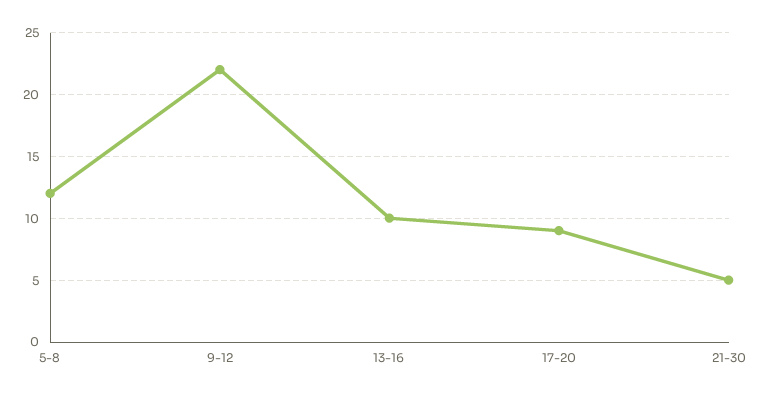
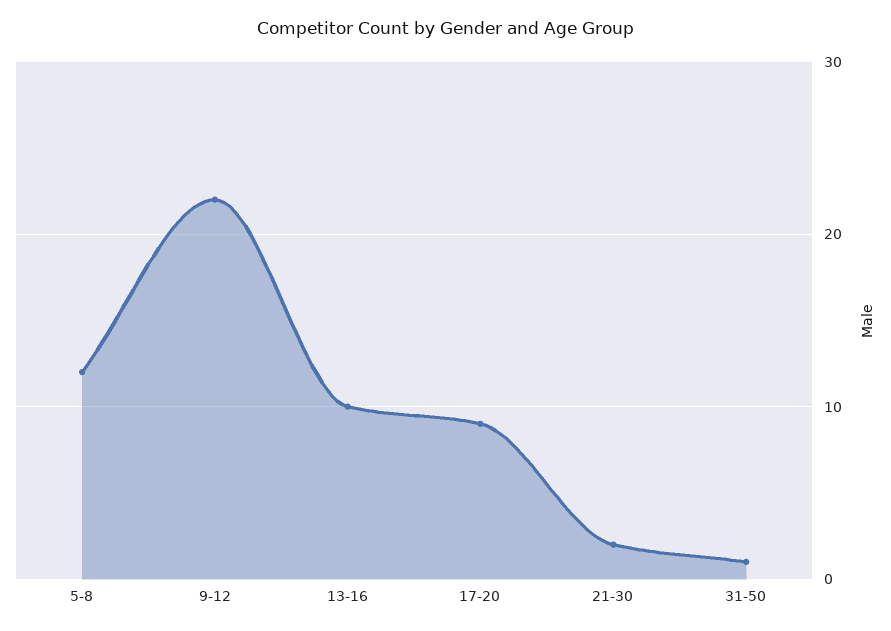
21-30: 5 -> 2
31-50: none -> 1

